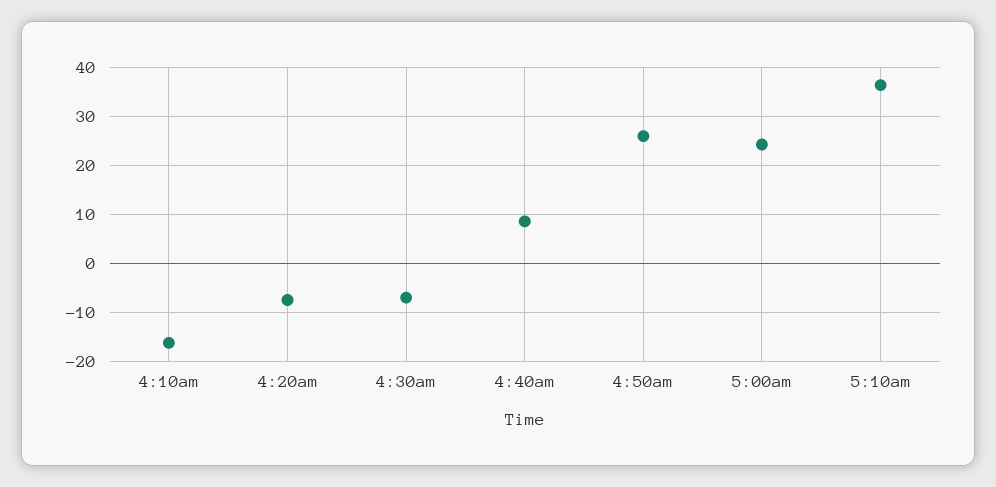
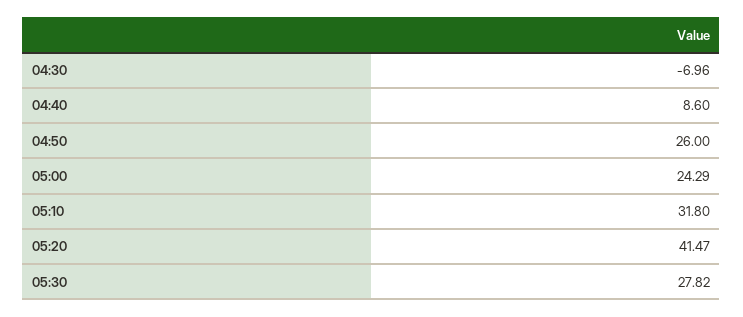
4:10am: -16 -> none
4:20am: -8 -> none
5:10am: 36 -> 31.8
05:20: none -> 41.47
05:30: none -> 27.82

